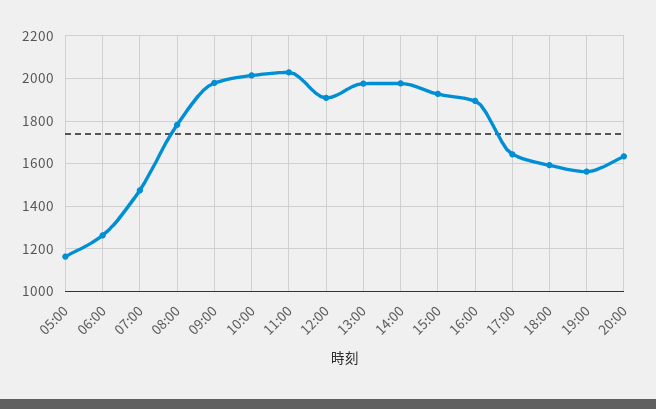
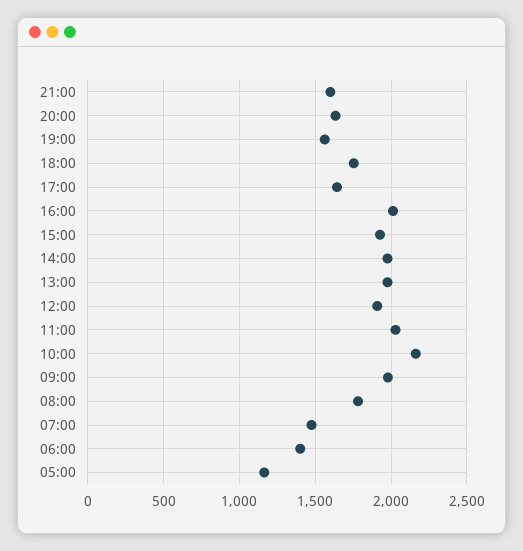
06:00: 1250 -> 1400
10:00: 2000 -> 2150
16:00: 1900 -> 2000
18:00: 1600 -> 1750
21:00: none -> 1600

